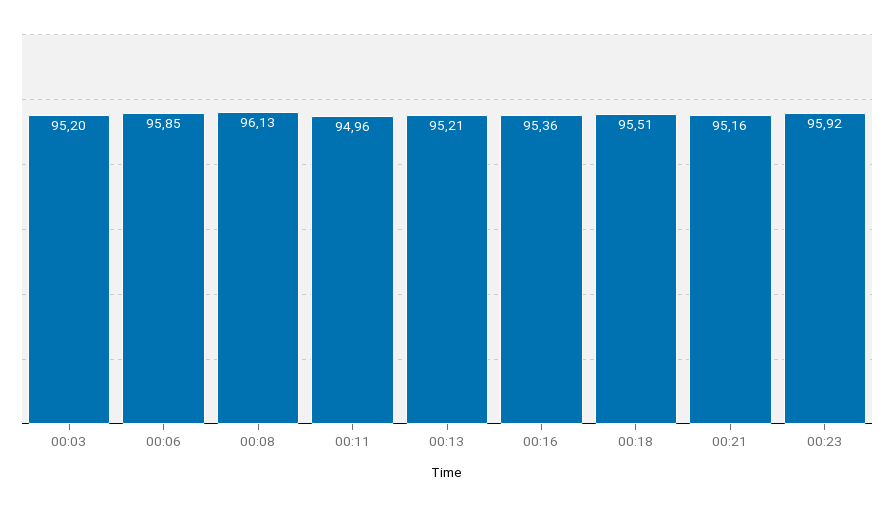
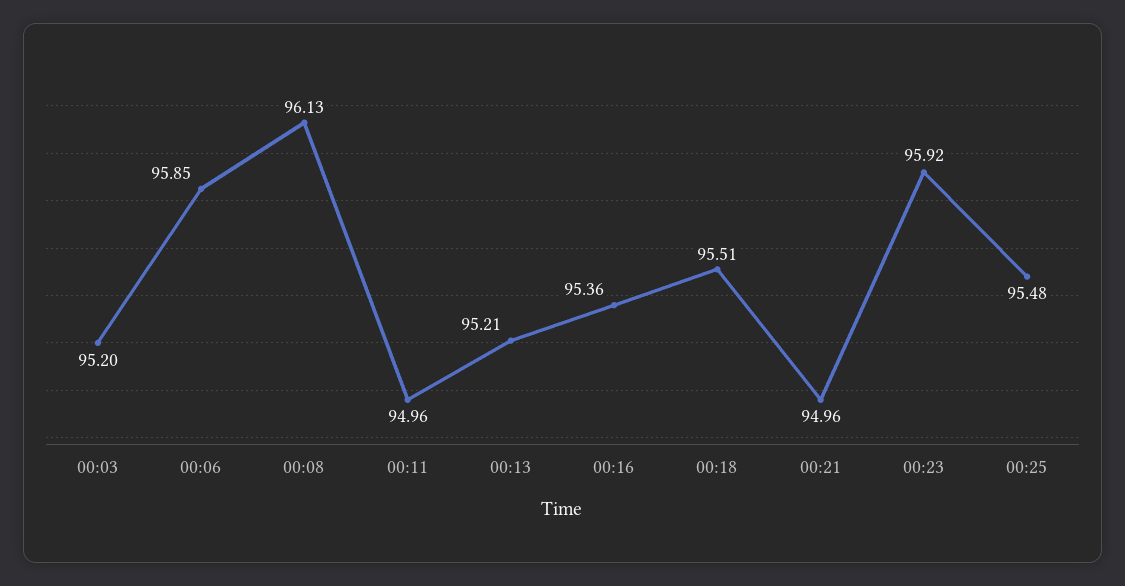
00:21: 95.16 -> 94.96
00:25: none -> 95.48

